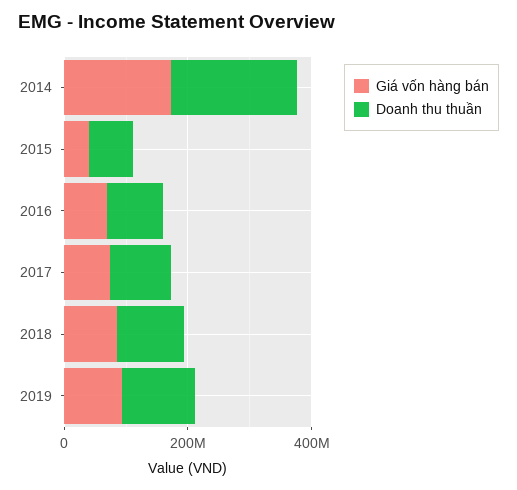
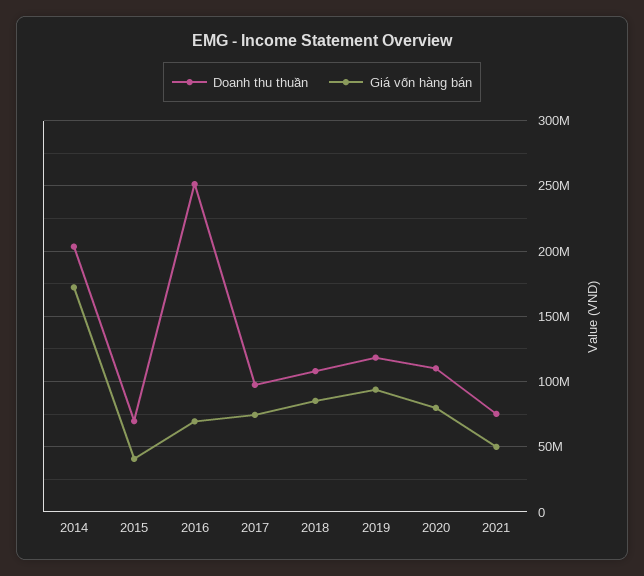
Doanh thu thuần, 2016: 100000000 -> 250000000
Doanh thu thuần, 2020: none -> 110000000
Giá vốn hàng bán, 2020: none -> 80000000
Doanh thu thuần, 2021: none -> 75000000
Giá vốn hàng bán, 2021: none -> 50000000

